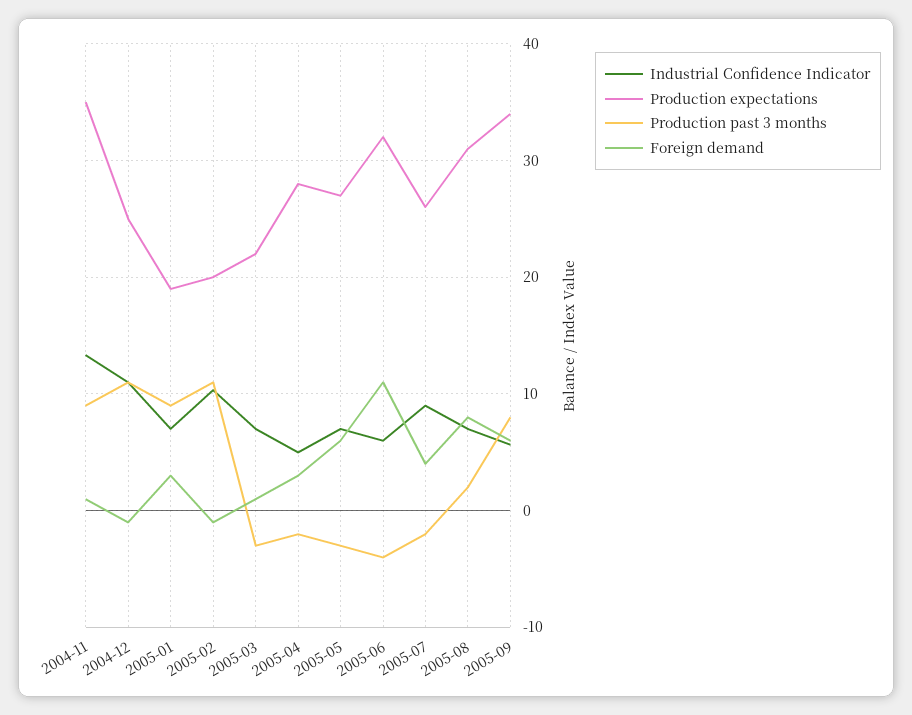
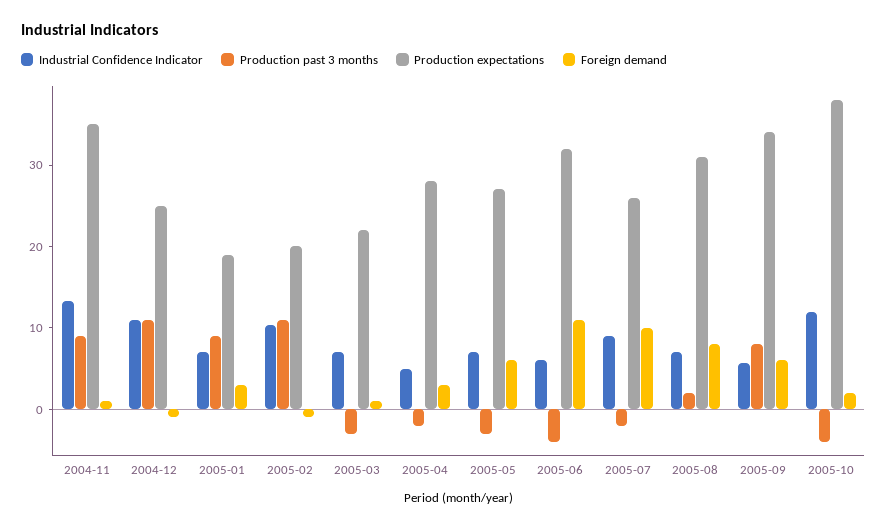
Foreign demand, 2005-07: 4 -> 10
Industrial Confidence Indicator, 2005-10: none -> 12
Production past 3 months, 2005-10: none -> -4
Production expectations, 2005-10: none -> 38
Foreign demand, 2005-10: none -> 2

